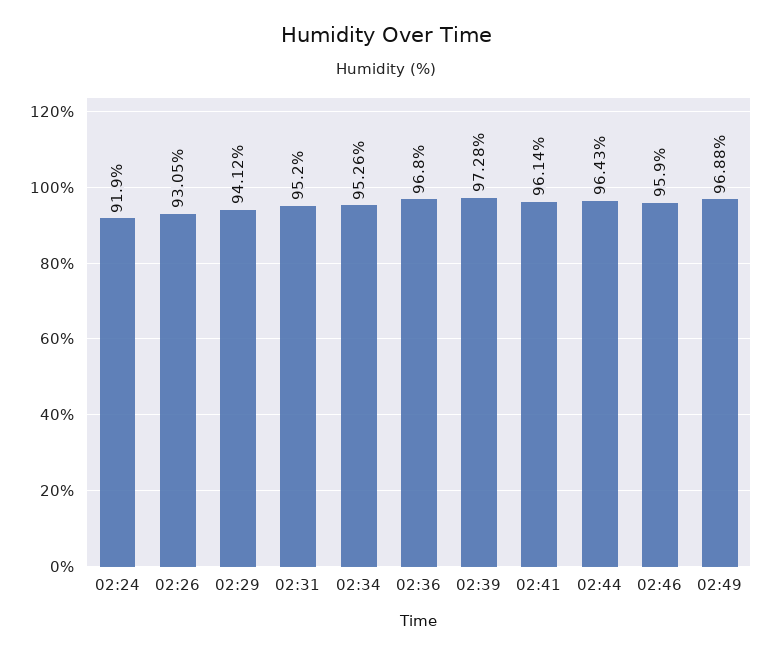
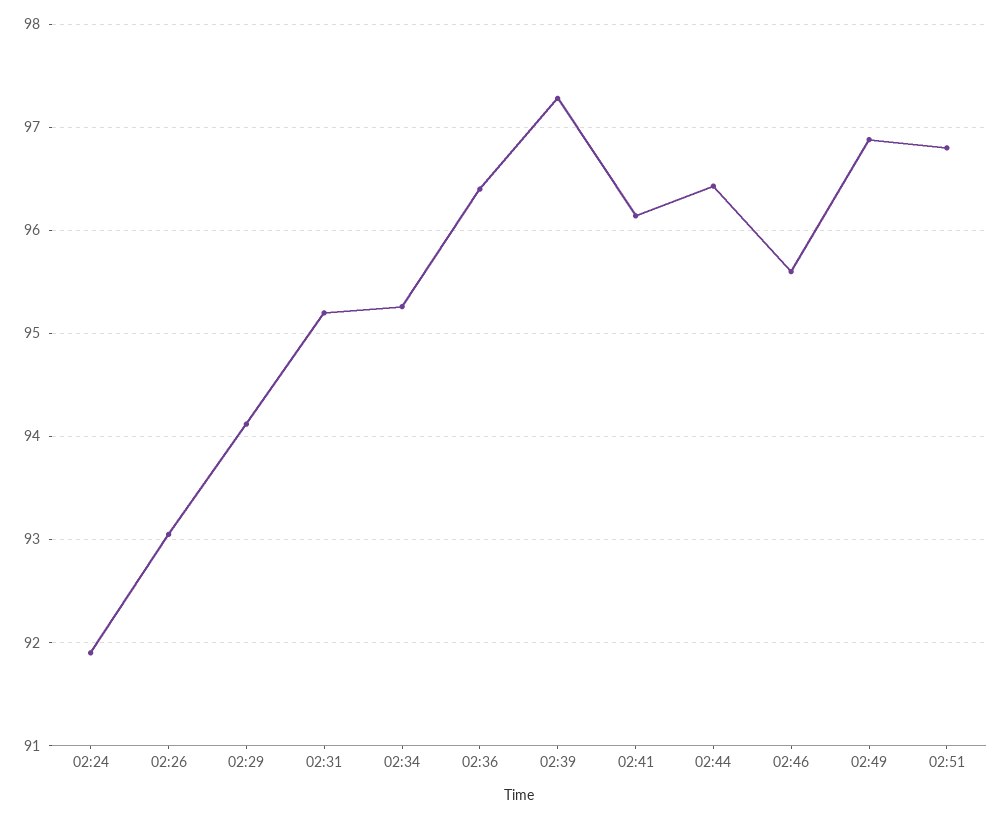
02:36: 96.8 -> 96.4
02:46: 95.9 -> 95.6
02:51: none -> 96.8

